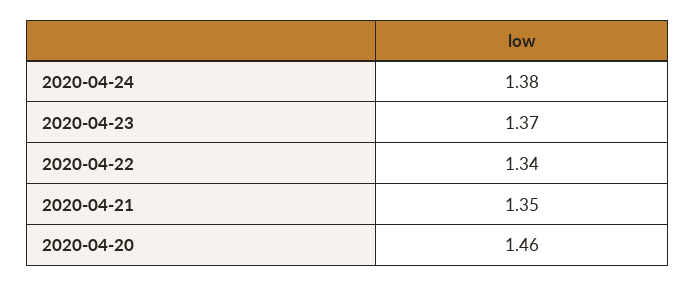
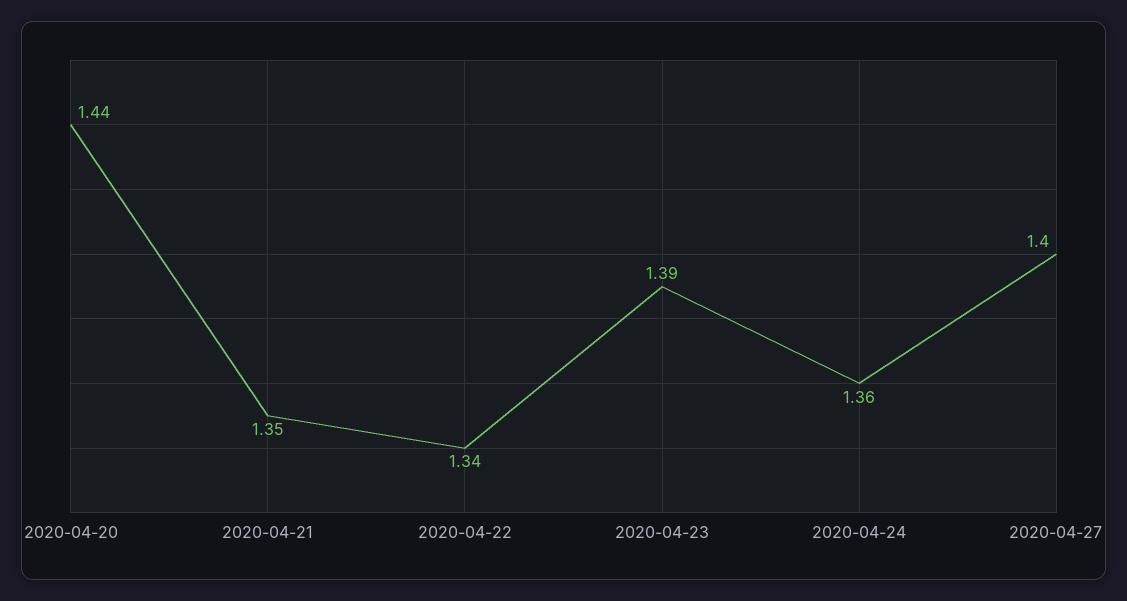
2020-04-24: 1.38 -> 1.36
2020-04-23: 1.37 -> 1.39
2020-04-20: 1.46 -> 1.44
2020-04-27: none -> 1.4

